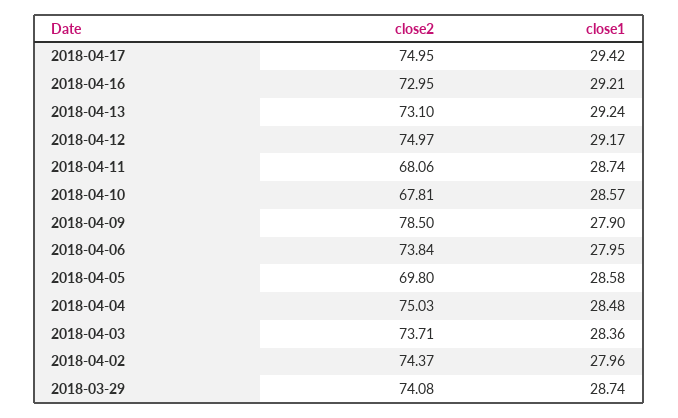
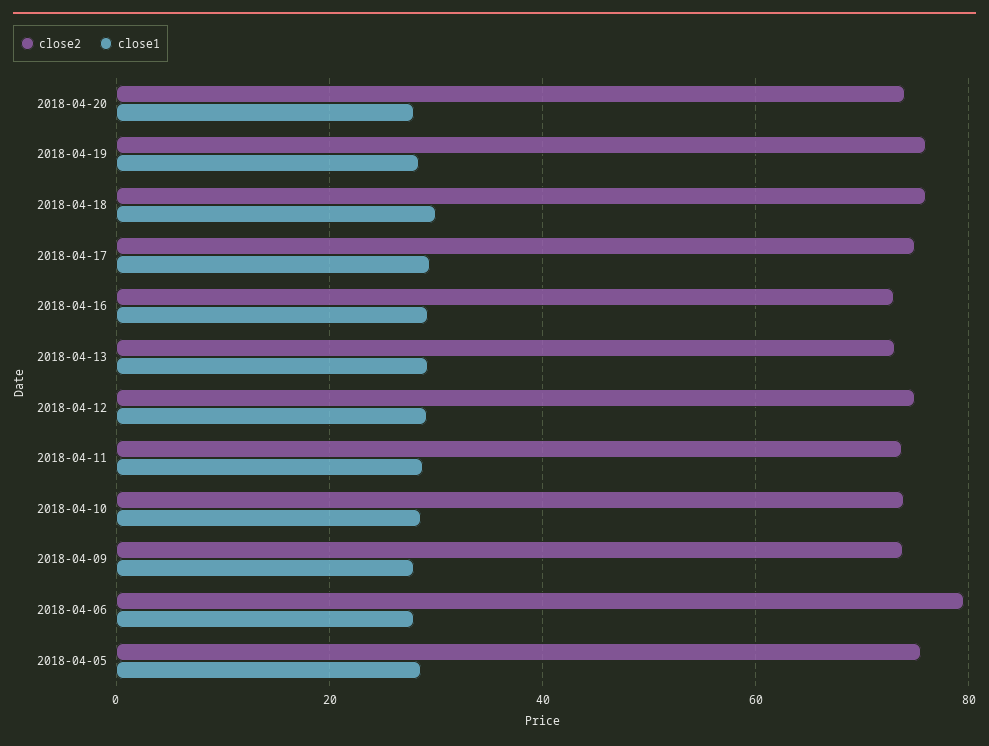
close2, 2018-04-11: 68.06 -> 74
close2, 2018-04-10: 67.81 -> 74
close2, 2018-04-09: 78.5 -> 74
close2, 2018-04-06: 73.84 -> 80
close2, 2018-04-05: 69.8 -> 76
close2, 2018-04-04: 75.03 -> none
close1, 2018-04-04: 28.48 -> none
close2, 2018-04-03: 73.71 -> none
close1, 2018-04-03: 28.36 -> none
close2, 2018-04-02: 74.37 -> none
close1, 2018-04-02: 27.96 -> none
close2, 2018-03-29: 74.08 -> none
close1, 2018-03-29: 28.74 -> none
close2, 2018-04-20: none -> 74
close1, 2018-04-20: none -> 28
close2, 2018-04-19: none -> 76
close1, 2018-04-19: none -> 28
close2, 2018-04-18: none -> 76
close1, 2018-04-18: none -> 30

